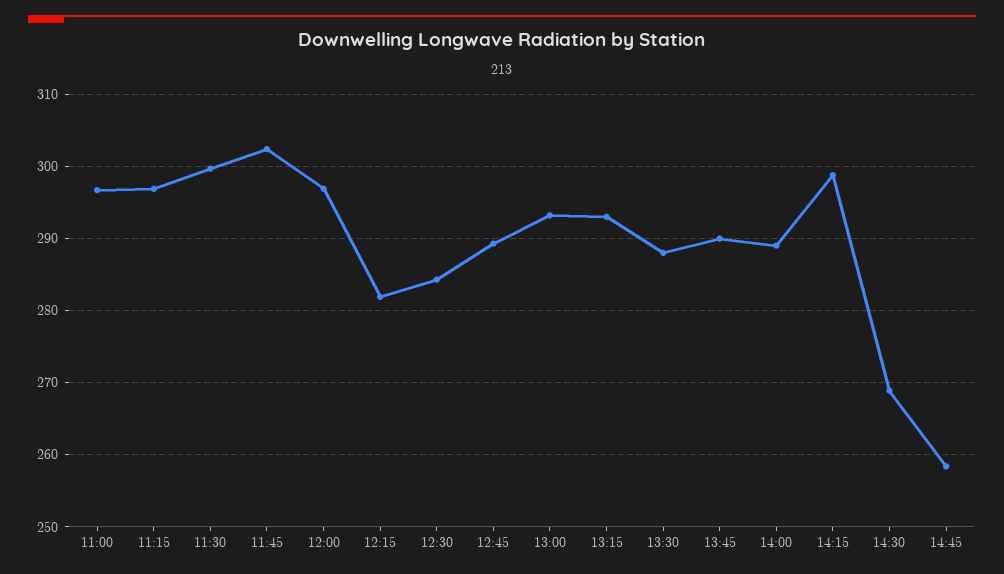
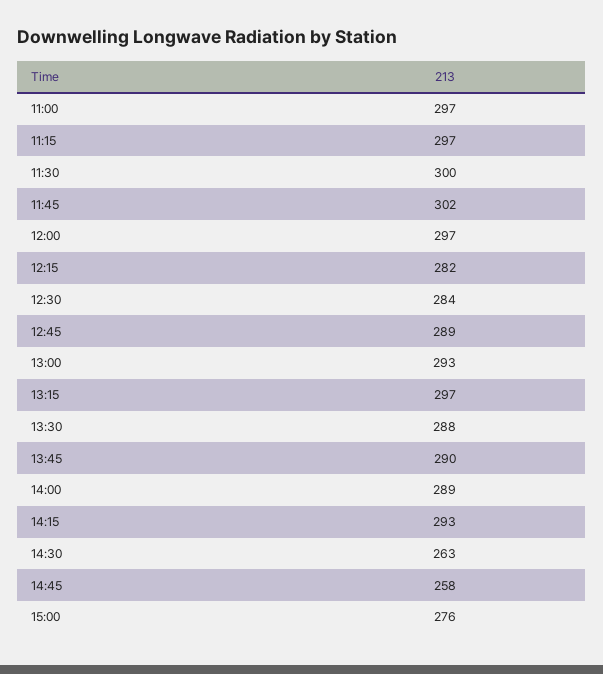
13:15: 293 -> 297
14:15: 299 -> 293
14:30: 269 -> 263
15:00: none -> 276

